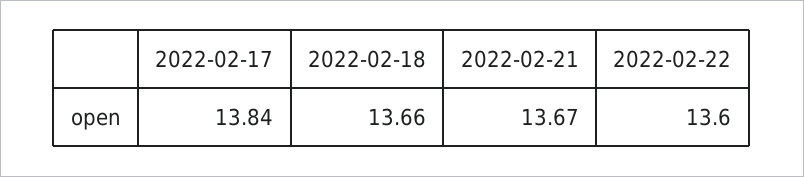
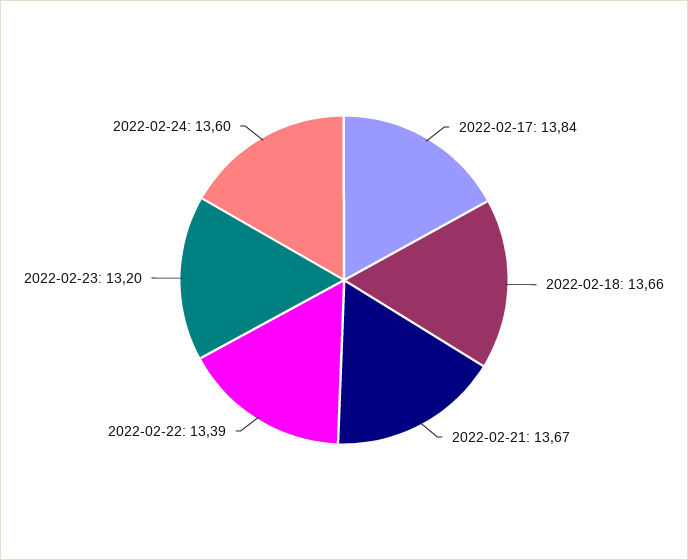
2022-02-22: 13.6 -> 13.39
2022-02-23: none -> 13.2
2022-02-24: none -> 13.6

